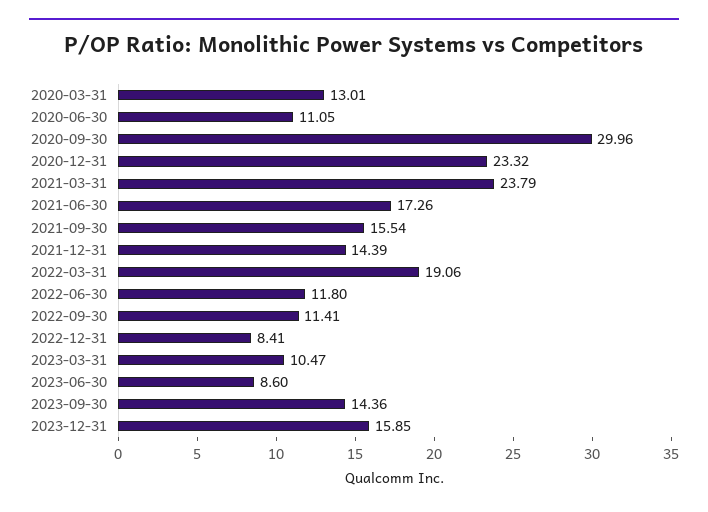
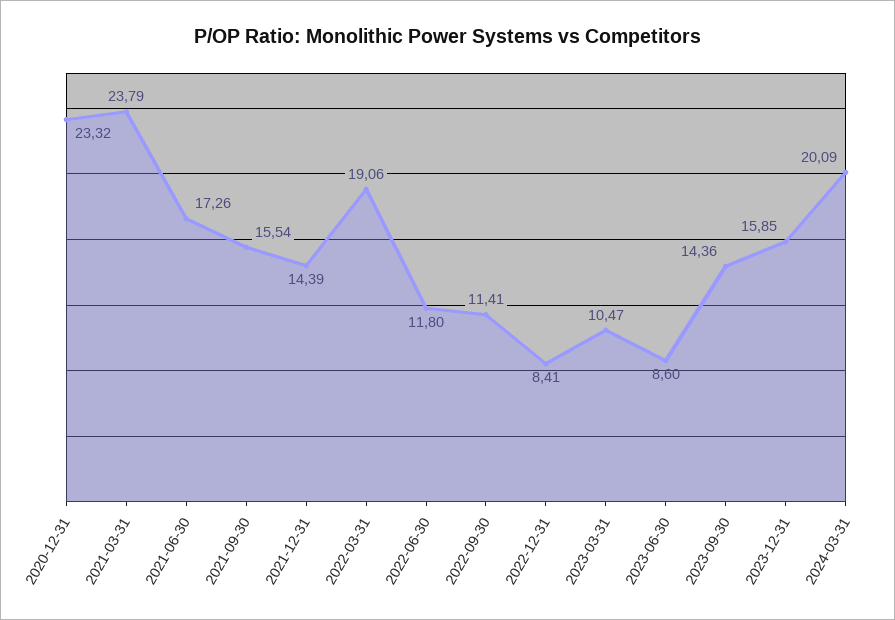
2020-03-31: 13.01 -> none
2020-06-30: 11.05 -> none
2020-09-30: 29.96 -> none
2024-03-31: none -> 20.09

